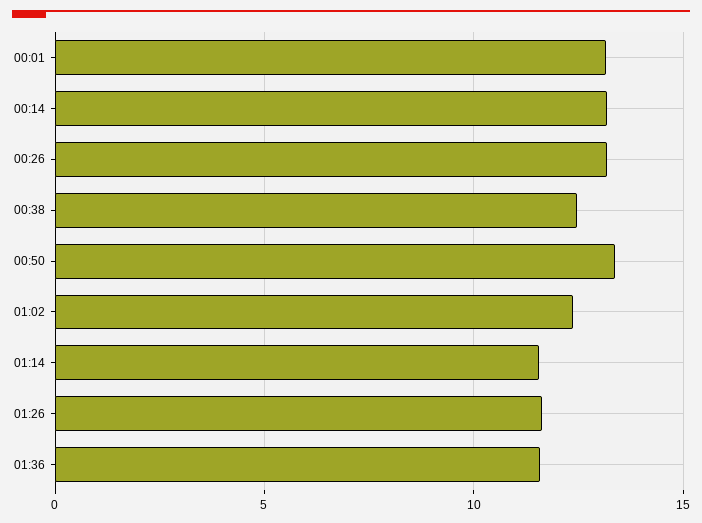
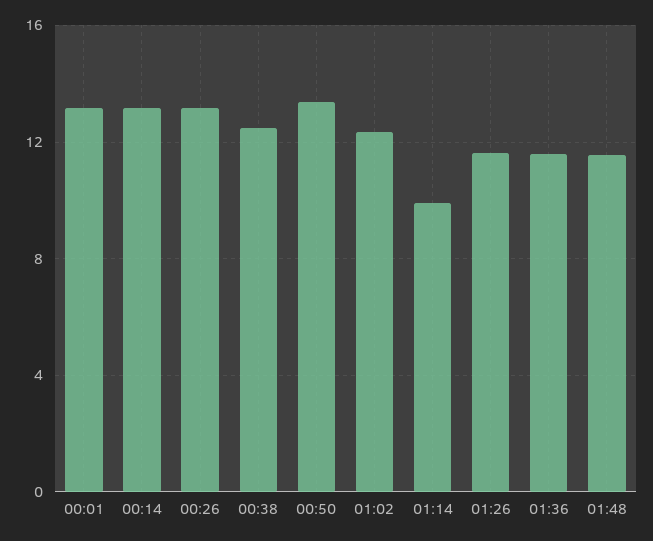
01:14: 11.5 -> 10
01:48: none -> 11.5

